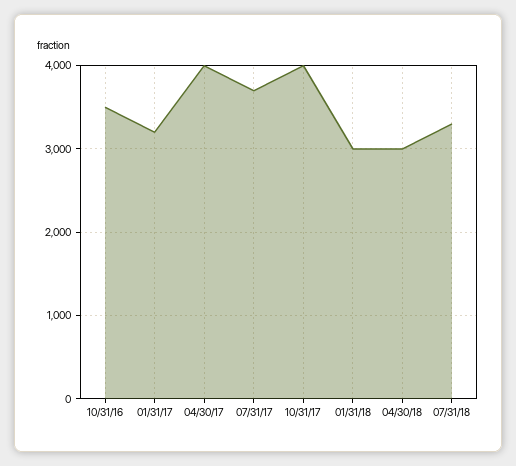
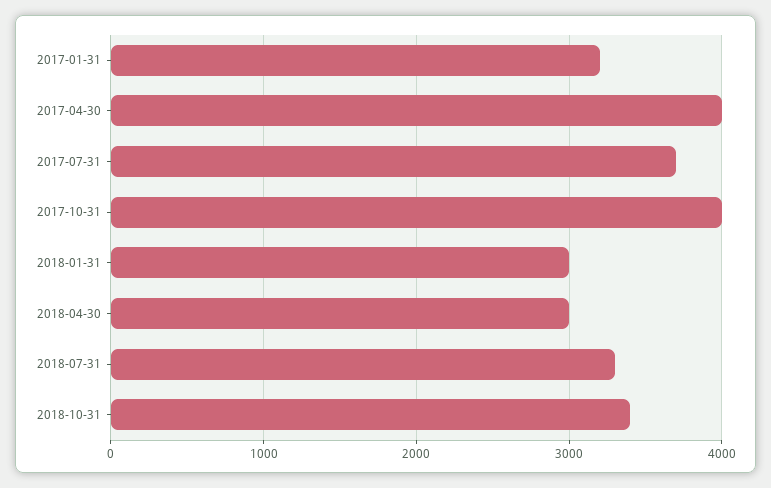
10/31/16: 3500 -> none
2018-10-31: none -> 3400

